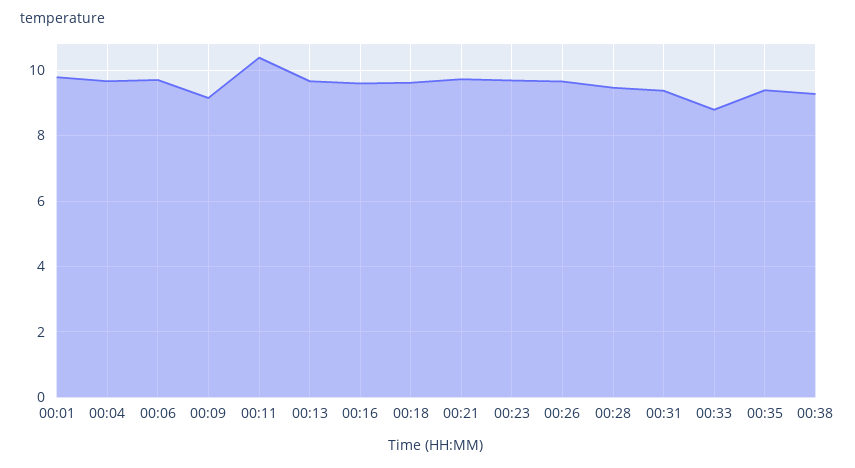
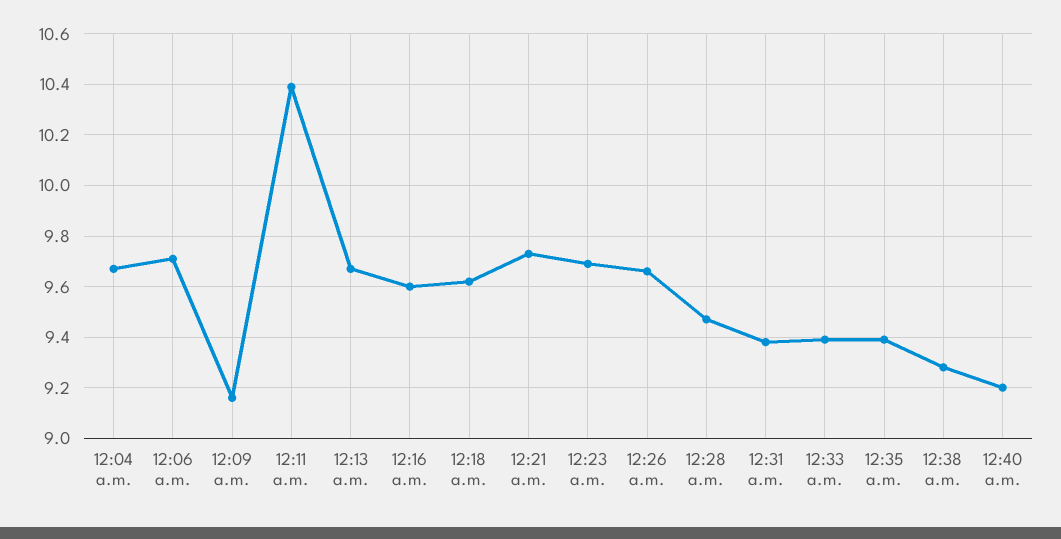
00:01: 9.8 -> none
00:33: 8.8 -> 9.4
12:40 a.m.: none -> 9.2

